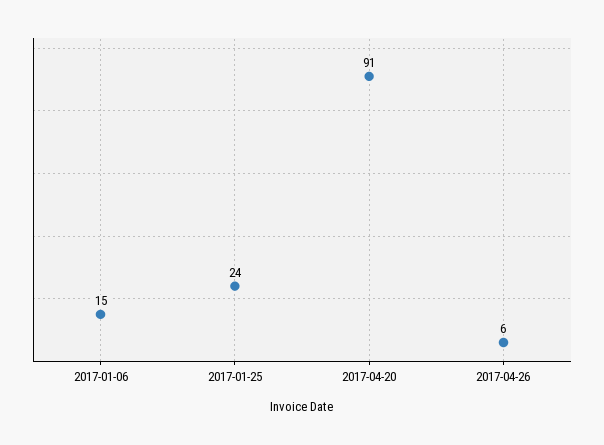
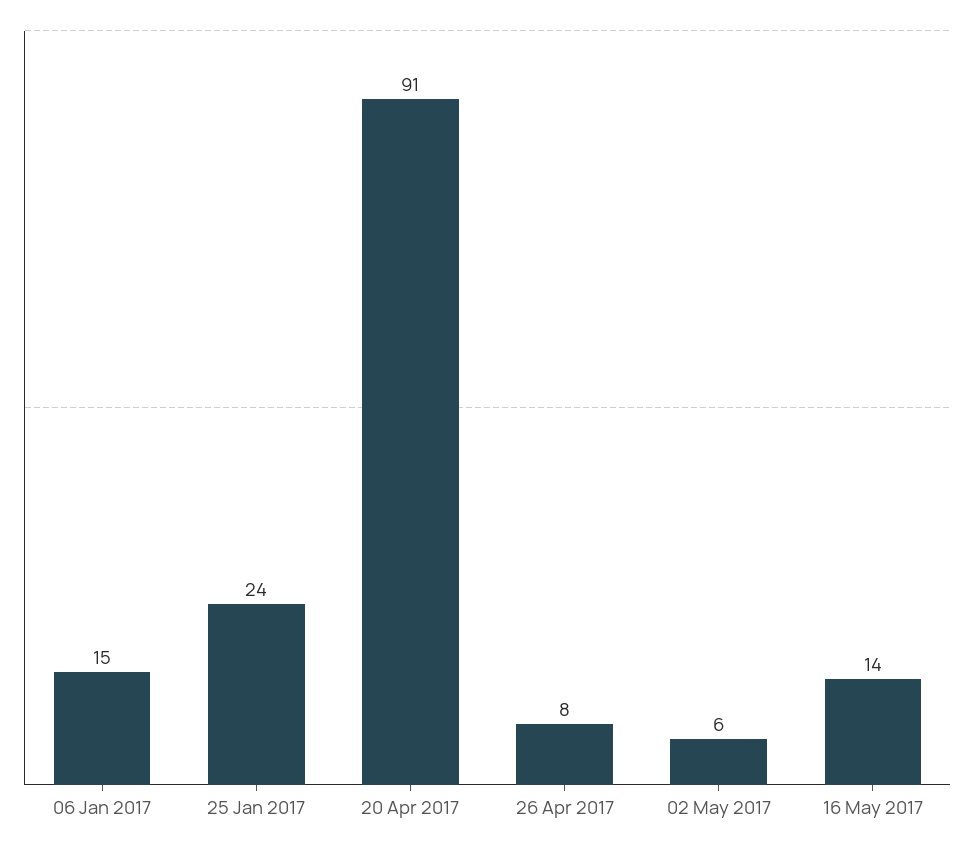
2017-04-26: 6 -> 8
02 May 2017: none -> 6
16 May 2017: none -> 14

